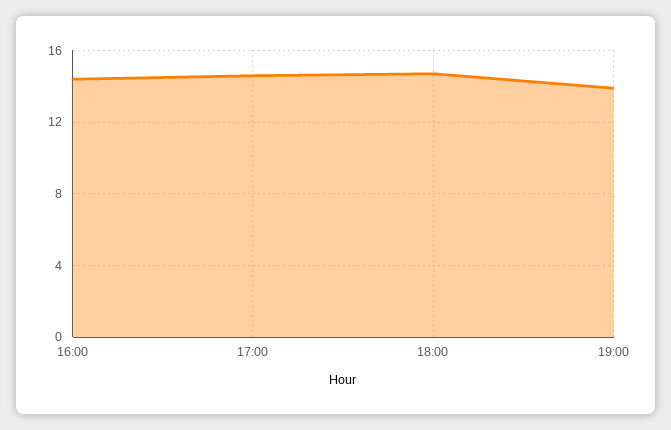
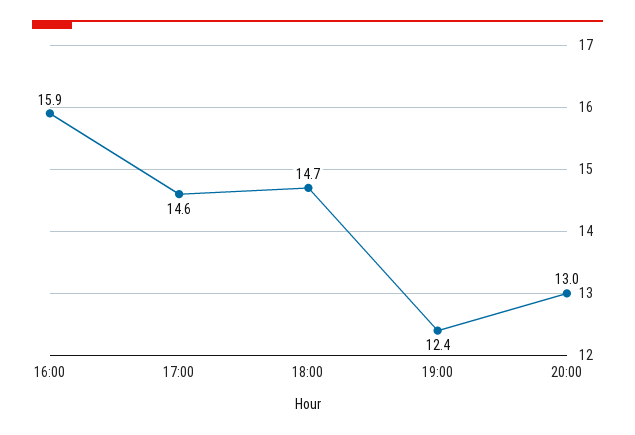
16:00: 14.5 -> 15.9
19:00: 14 -> 12.4
20:00: none -> 13

